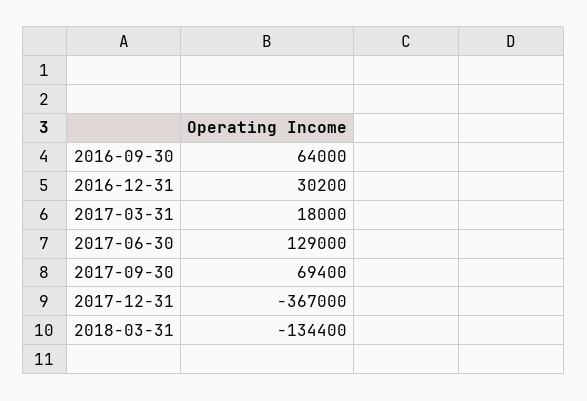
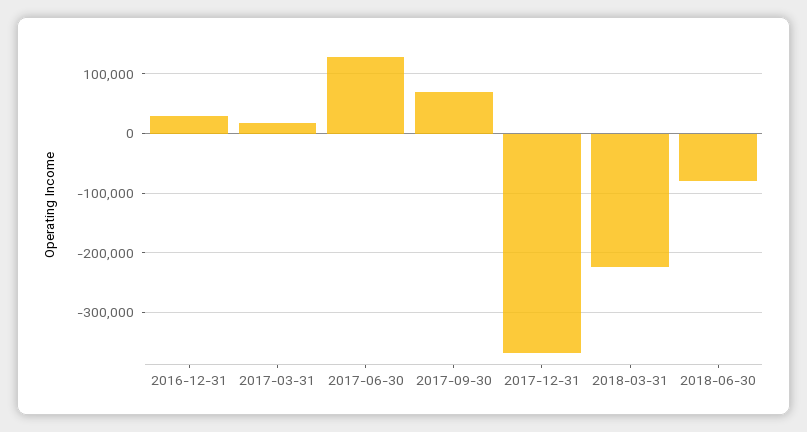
2016-09-30: 64000 -> none
2018-03-31: -134400 -> -220000
2018-06-30: none -> -80000

